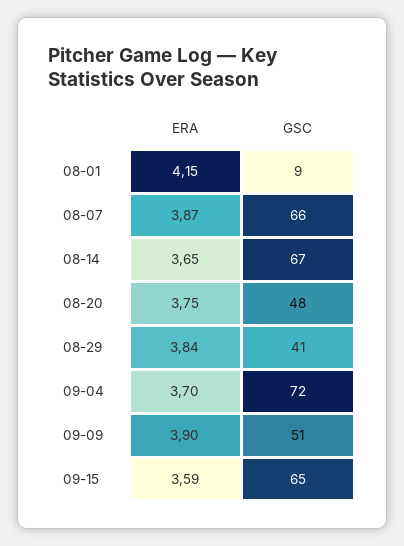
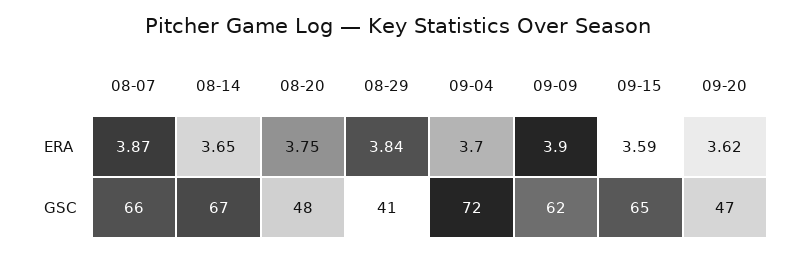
ERA, 08-01: 4.15 -> none
GSC, 08-01: 9 -> none
GSC, 09-09: 51 -> 62
ERA, 09-20: none -> 3.62
GSC, 09-20: none -> 47

